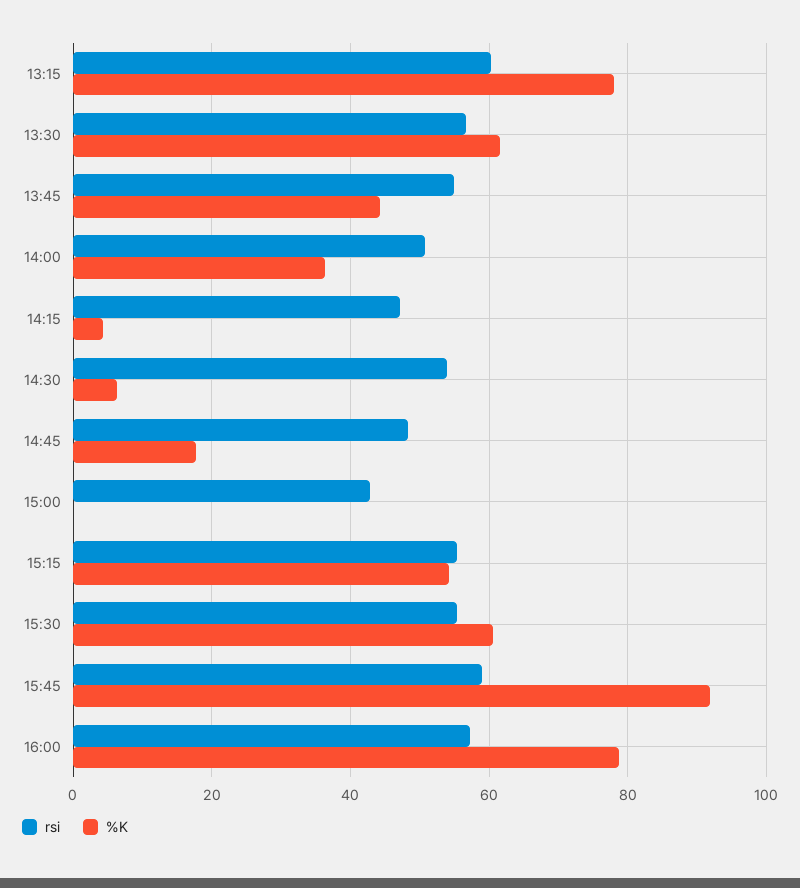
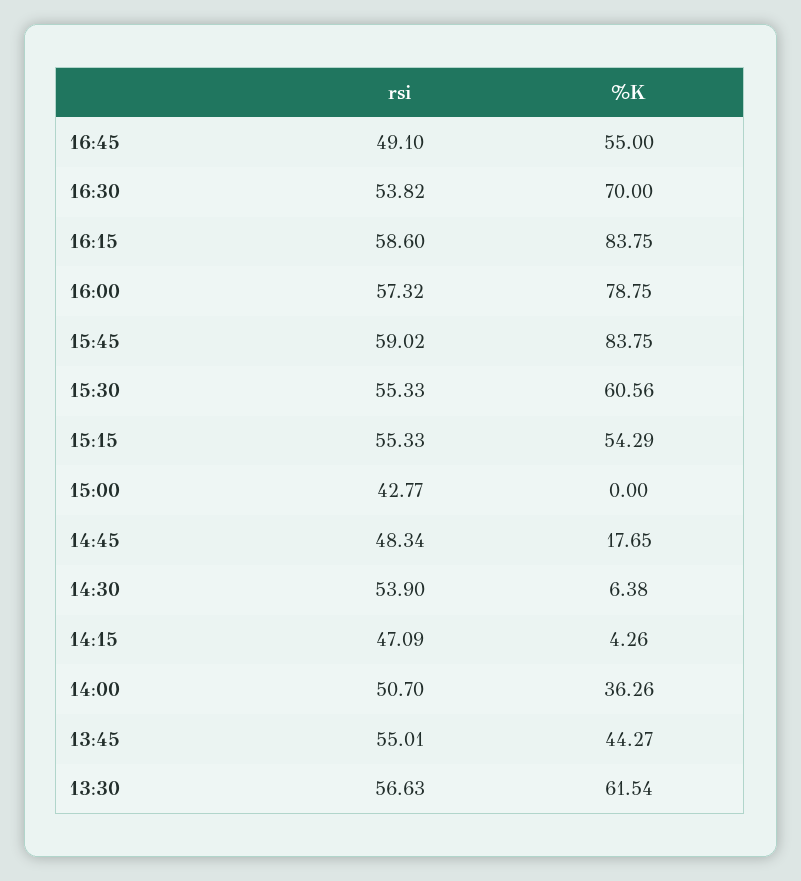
rsi, 13:15: 60 -> none
%K, 13:15: 78 -> none
%K, 15:45: 92 -> 83.75
rsi, 16:45: none -> 49.1
%K, 16:45: none -> 55
rsi, 16:30: none -> 53.82
%K, 16:30: none -> 70
rsi, 16:15: none -> 58.6
%K, 16:15: none -> 83.75

